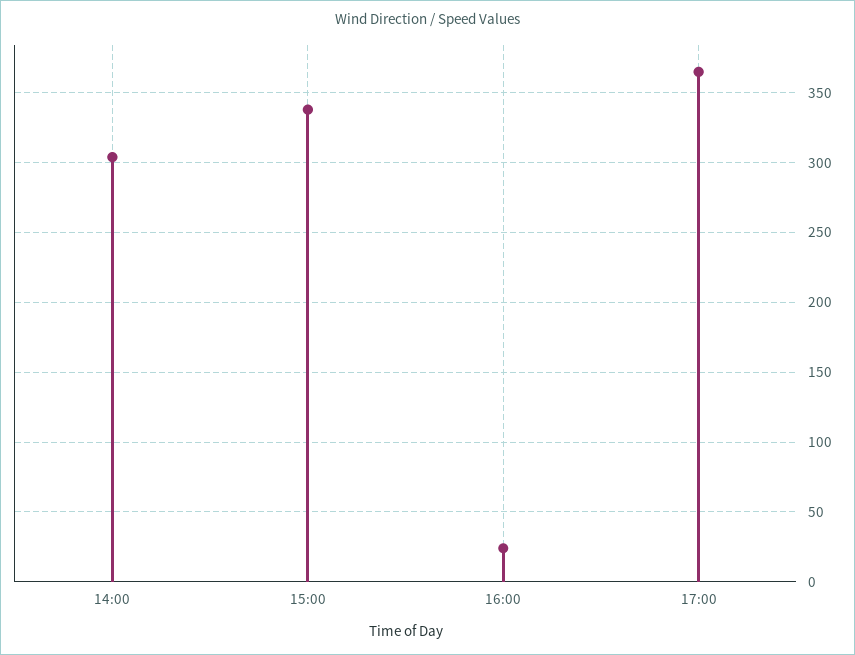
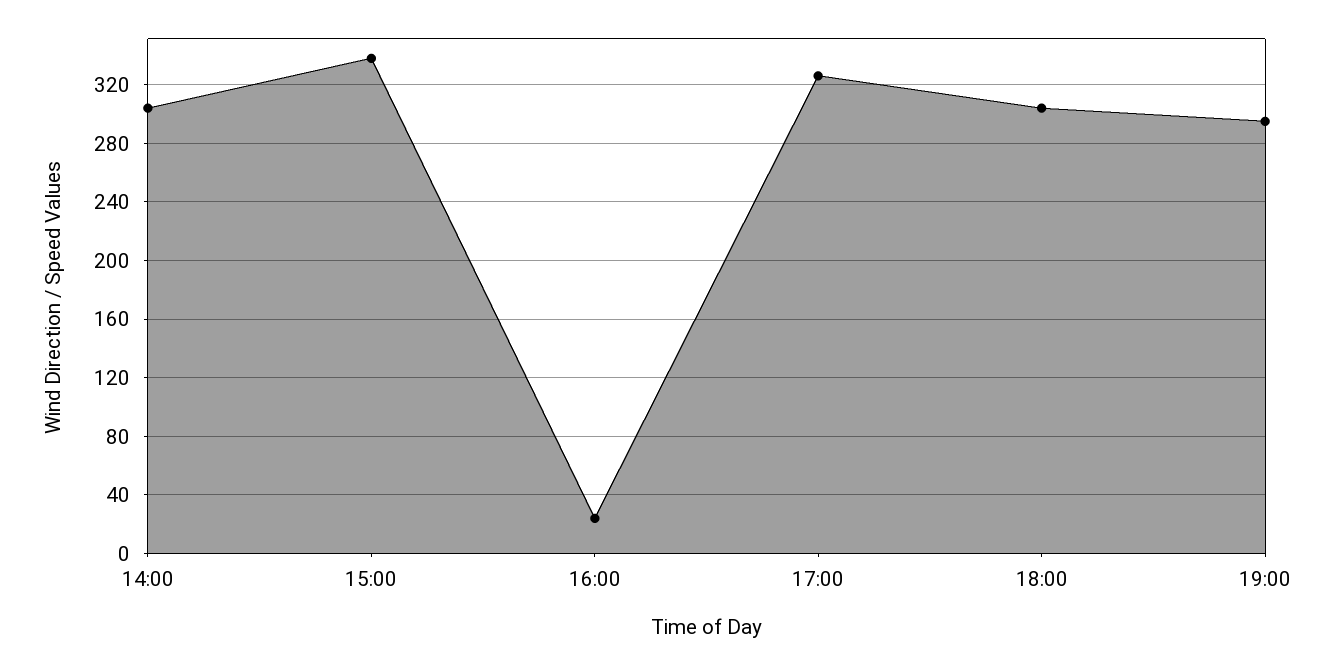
17:00: 365 -> 325
18:00: none -> 305
19:00: none -> 295

